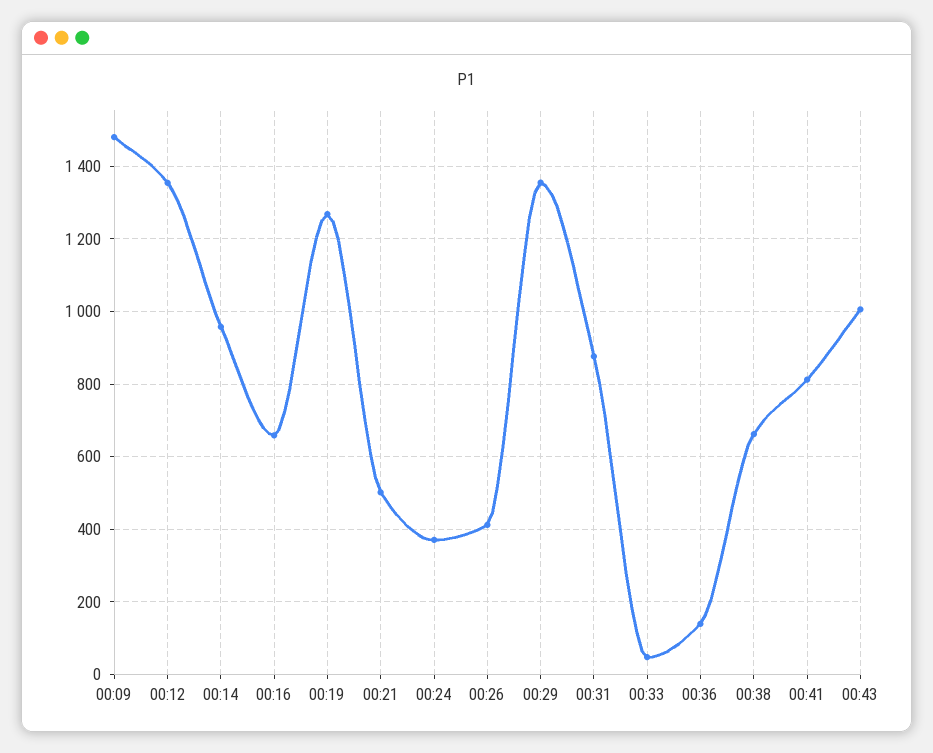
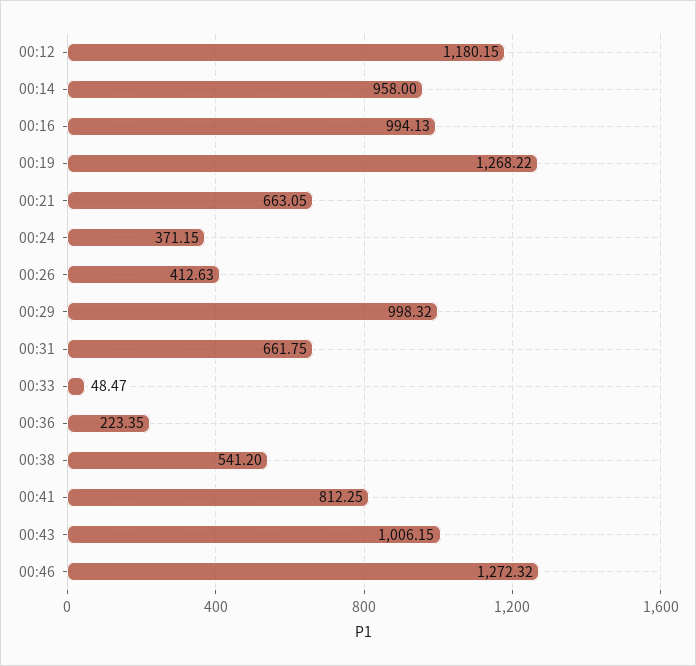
00:09: 1480 -> none
00:12: 1360 -> 1180.15
00:16: 660 -> 994.13
00:21: 500 -> 663.05
00:29: 1360 -> 998.32
00:31: 880 -> 661.75
00:36: 140 -> 223.35
00:38: 660 -> 541.2
00:46: none -> 1272.32

